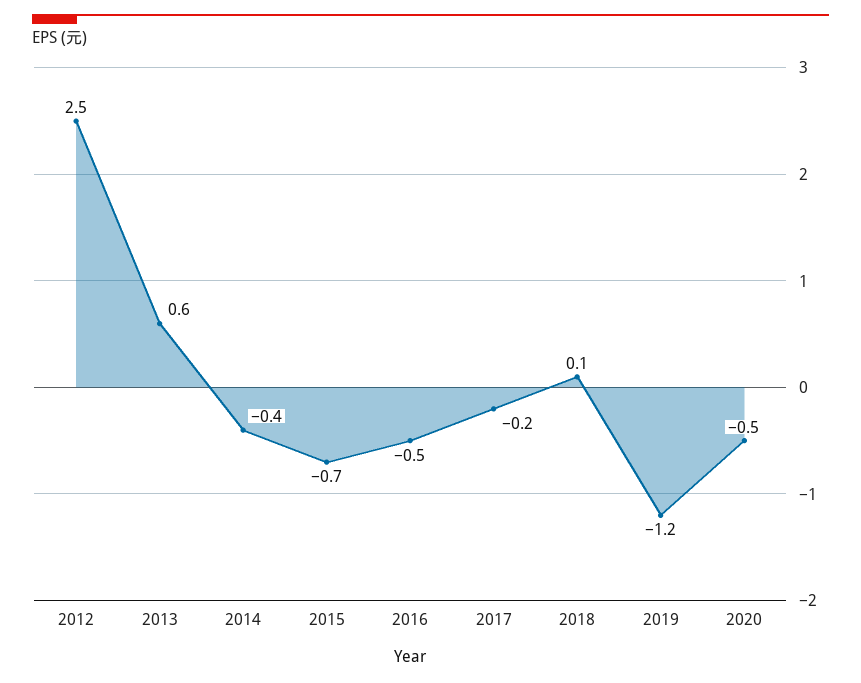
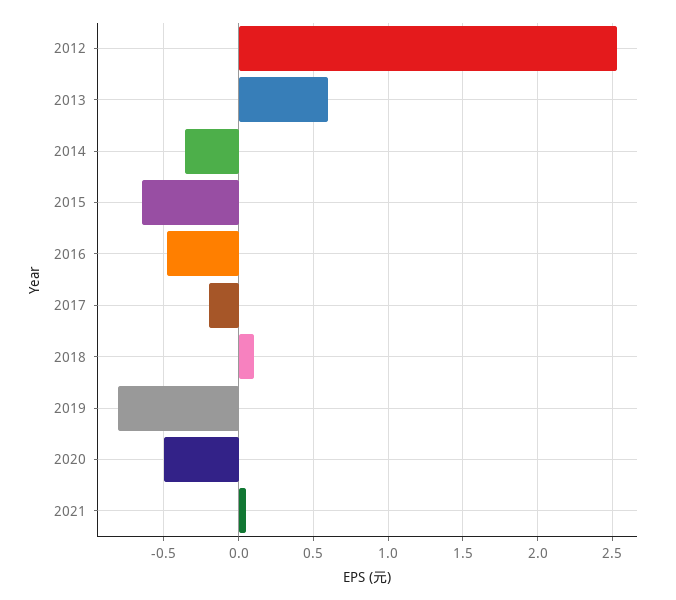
2019: -1.2 -> -0.8
2021: none -> 0.05

